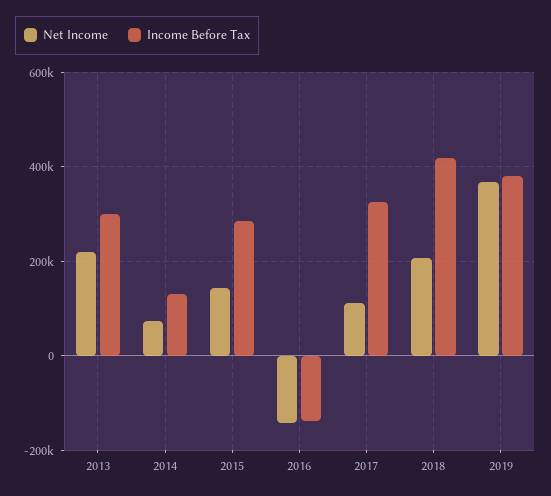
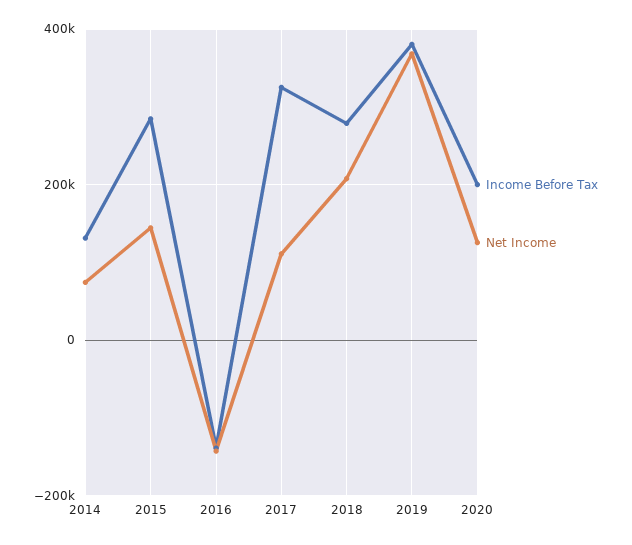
Net Income, 2013: 220000 -> none
Income Before Tax, 2013: 300000 -> none
Income Before Tax, 2018: 420000 -> 280000
Income Before Tax, 2020: none -> 200000
Net Income, 2020: none -> 120000

